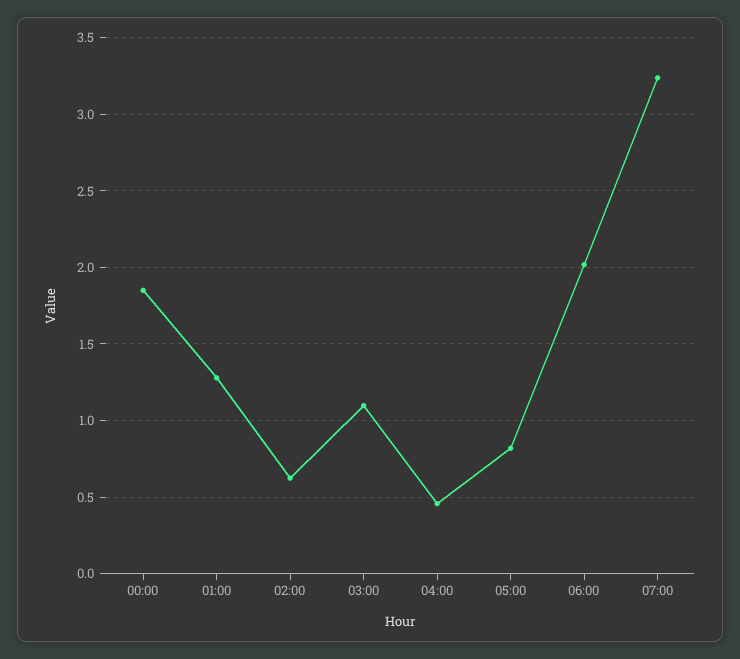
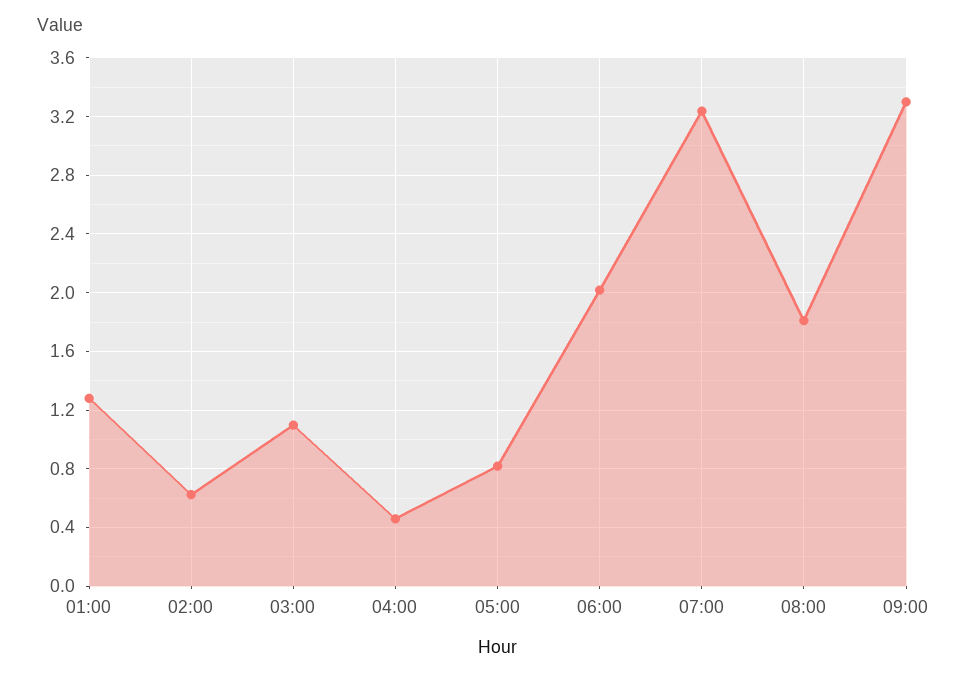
00:00: 1.85 -> none
08:00: none -> 1.8
09:00: none -> 3.3

